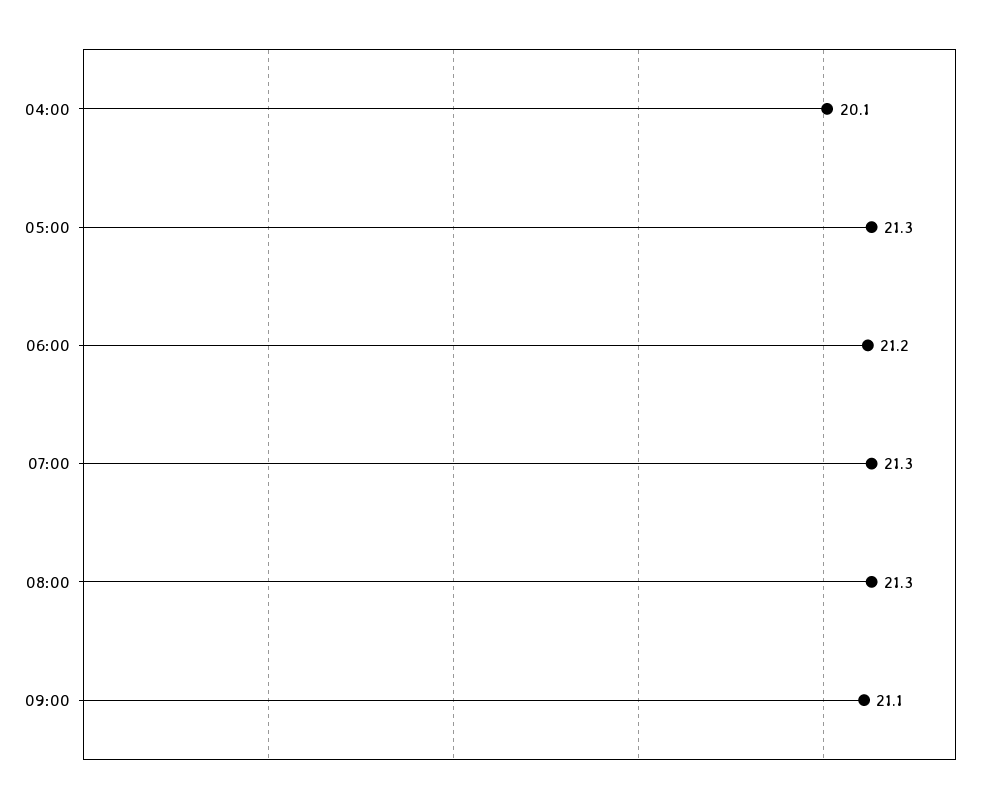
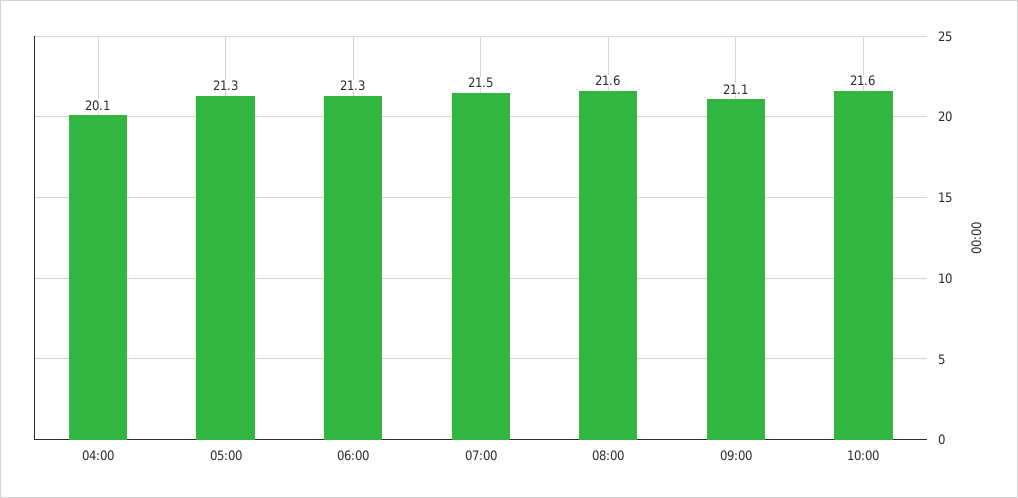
06:00: 21.2 -> 21.3
07:00: 21.3 -> 21.5
08:00: 21.3 -> 21.6
10:00: none -> 21.6

